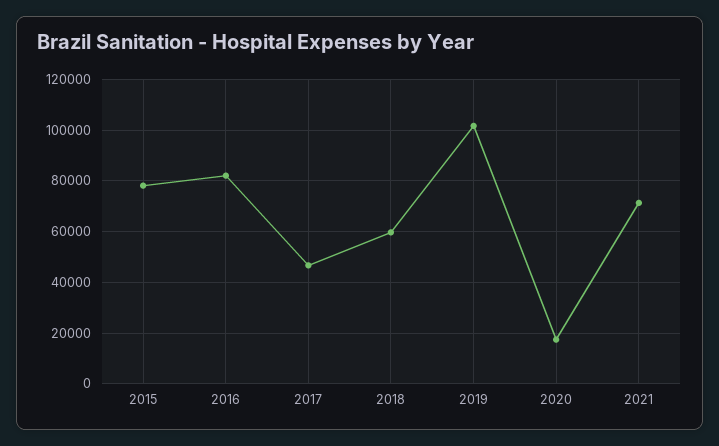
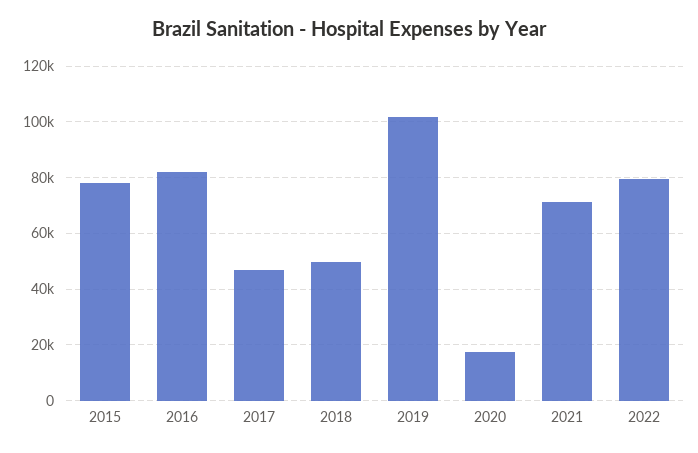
2018: 60000 -> 50000
2022: none -> 80000

